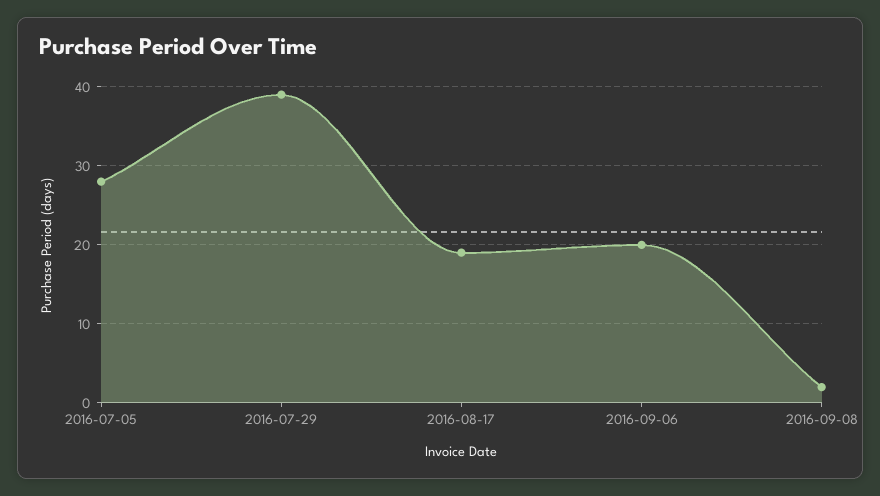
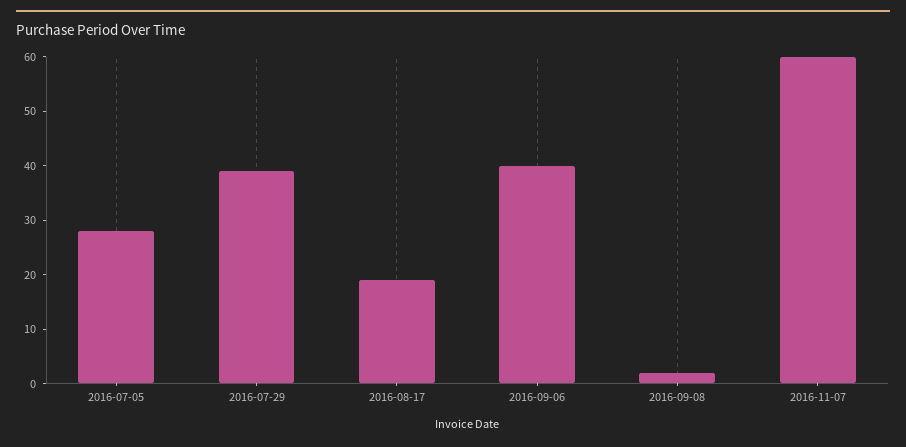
2016-09-06: 20 -> 40
2016-11-07: none -> 60

